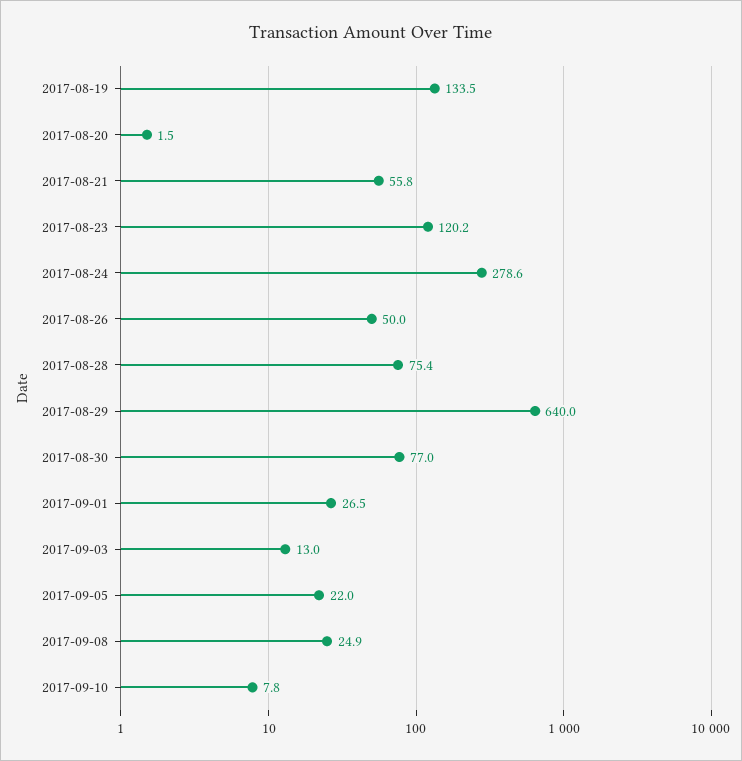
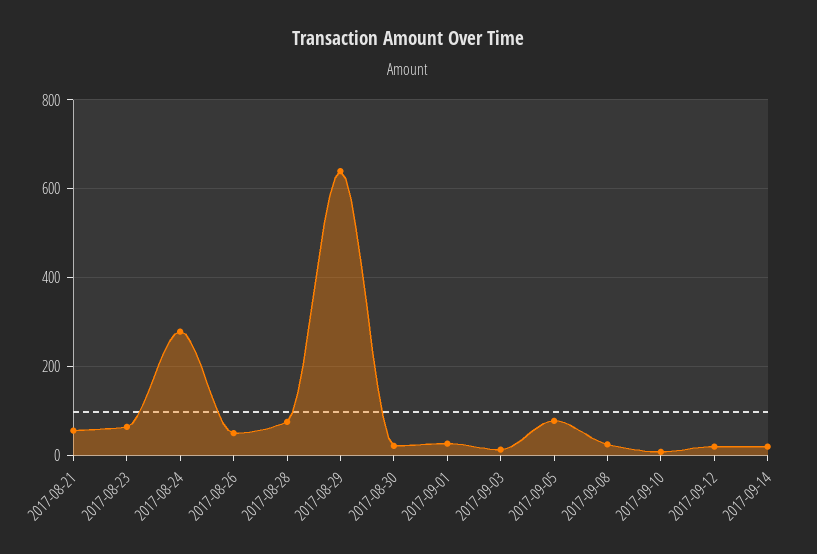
2017-08-19: 133.5 -> none
2017-08-20: 1.5 -> none
2017-08-23: 120.2 -> 60
2017-08-30: 77 -> 20
2017-09-05: 22 -> 80
2017-09-12: none -> 20
2017-09-14: none -> 20

